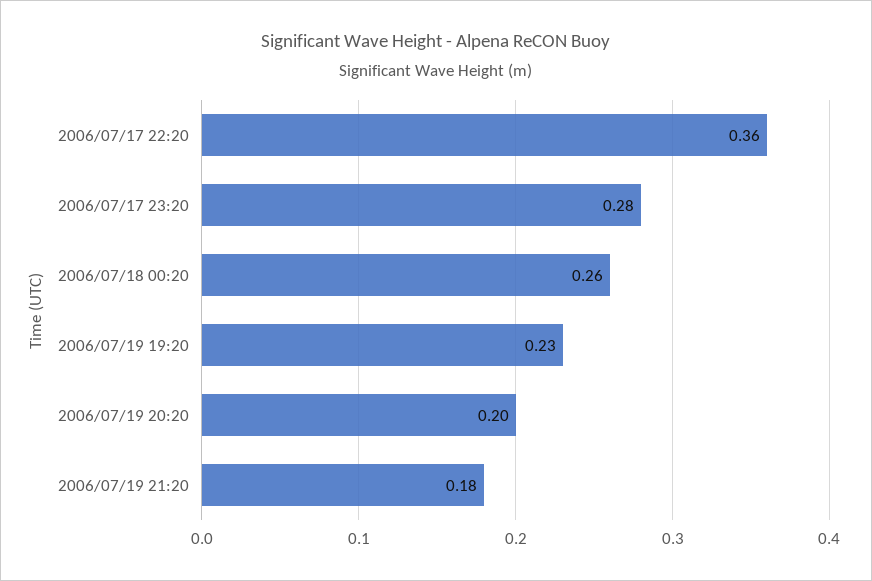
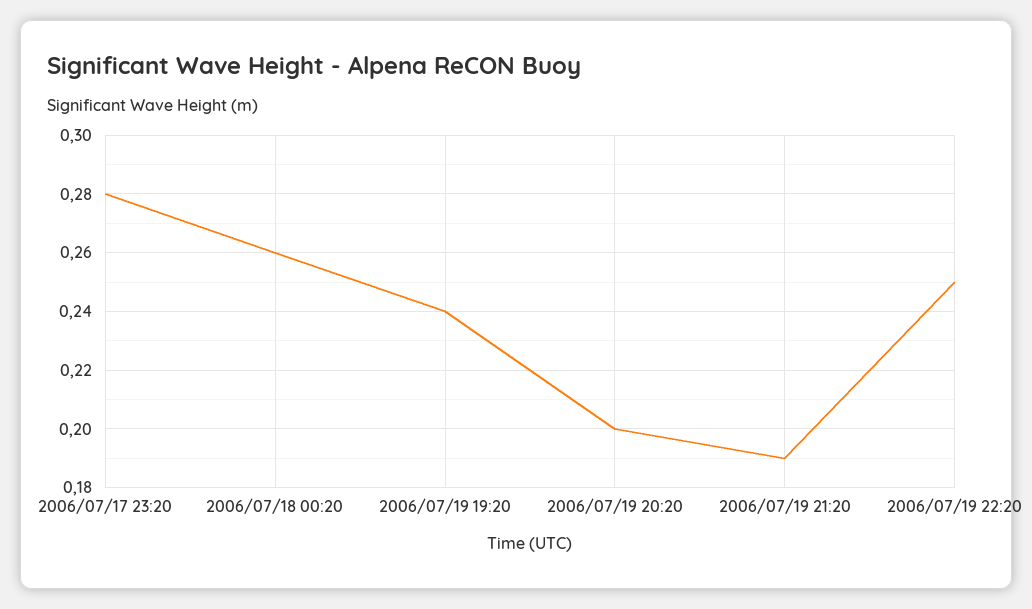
2006/07/17 22:20: 0.36 -> none
2006/07/19 19:20: 0.23 -> 0.24
2006/07/19 21:20: 0.18 -> 0.19
2006/07/19 22:20: none -> 0.25

